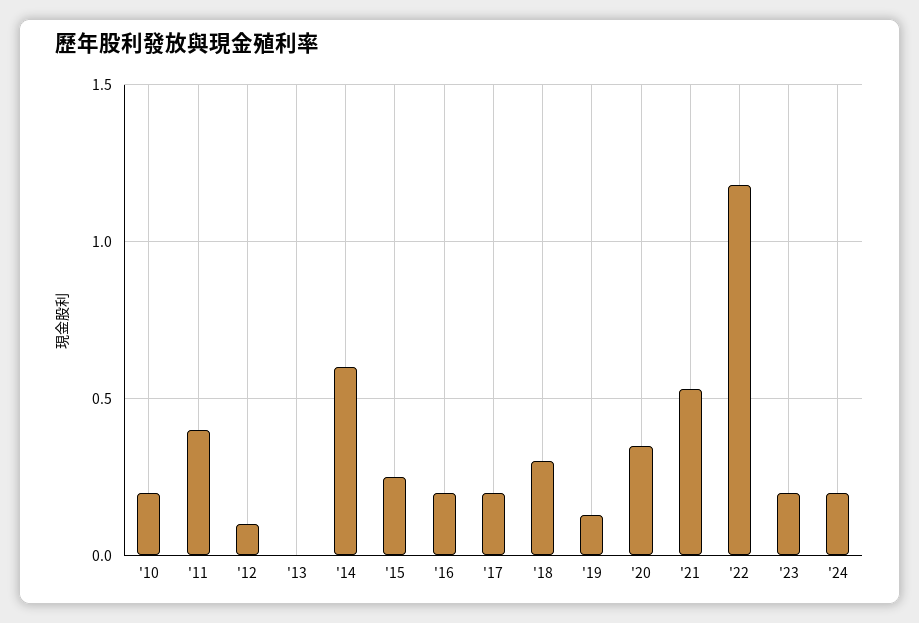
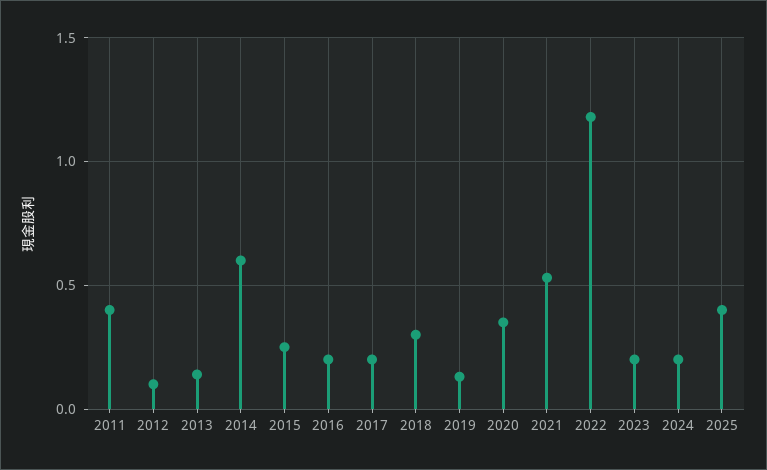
'10: 0.2 -> none
'13: 0 -> 0.15
2025: none -> 0.4

